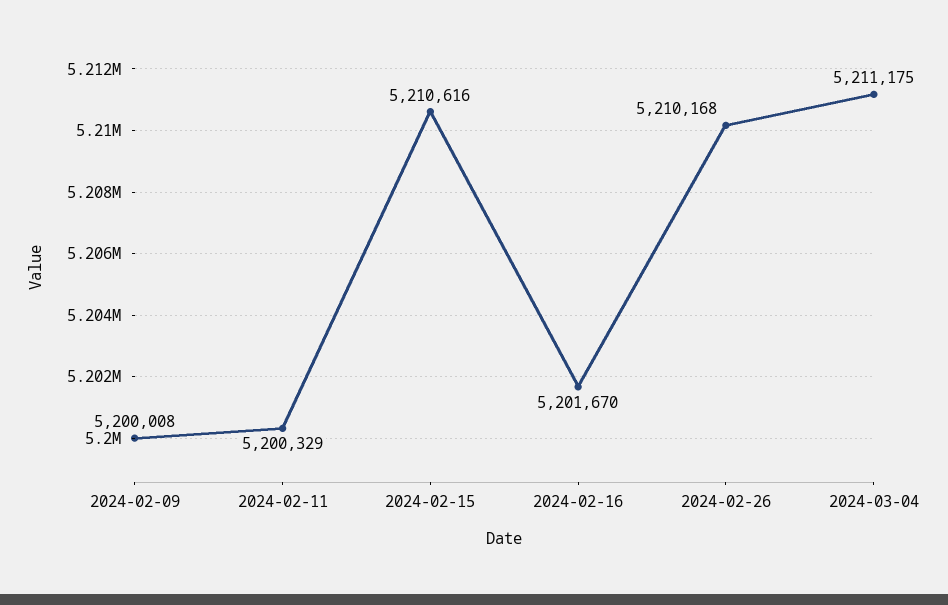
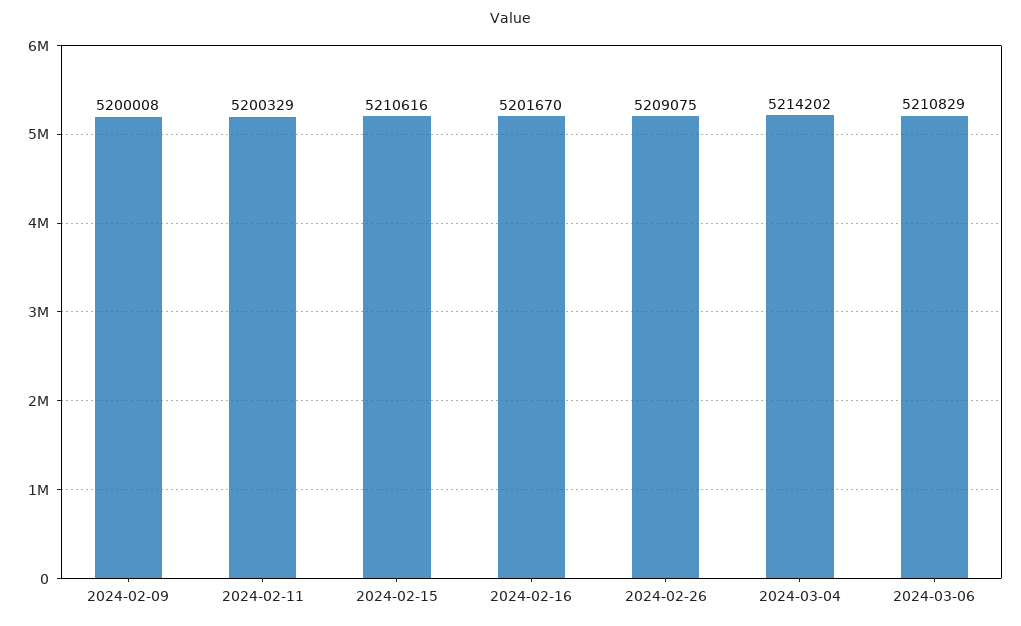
2024-02-26: 5210168 -> 5209075
2024-03-04: 5211175 -> 5214202
2024-03-06: none -> 5210829

